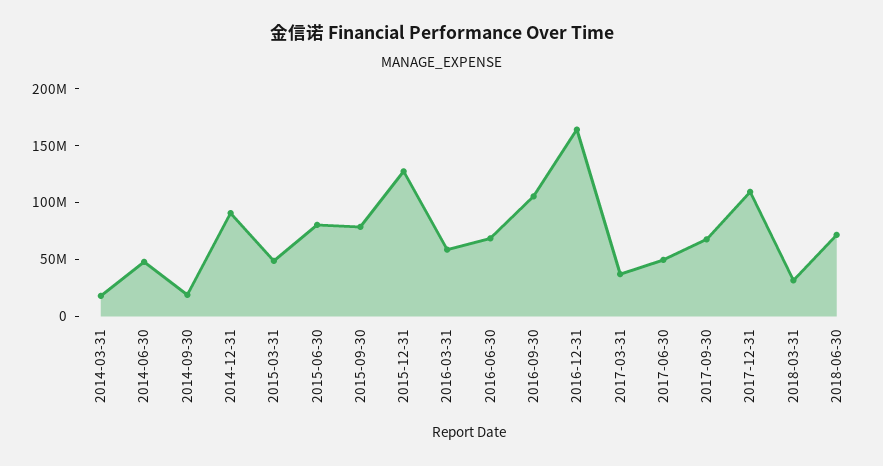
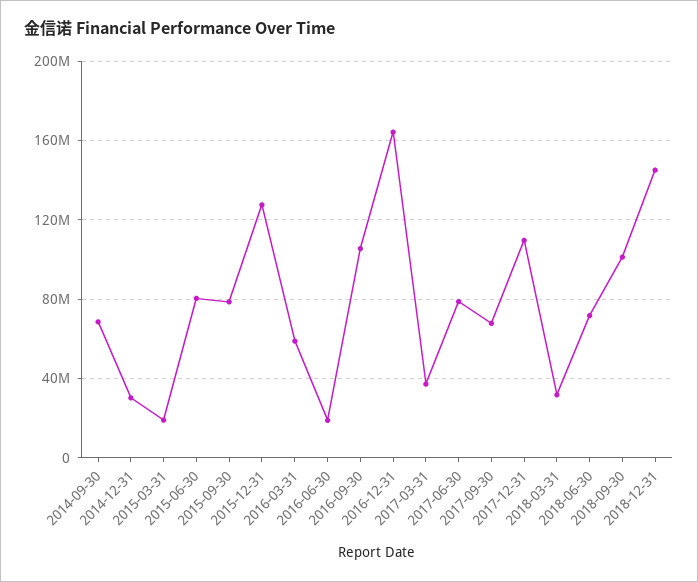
2014-03-31: 20000000 -> none
2014-06-30: 50000000 -> none
2014-09-30: 20000000 -> 70000000
2014-12-31: 90000000 -> 30000000
2015-03-31: 50000000 -> 20000000
2016-06-30: 70000000 -> 20000000
2017-06-30: 50000000 -> 80000000
2018-09-30: none -> 100000000
2018-12-31: none -> 145000000

